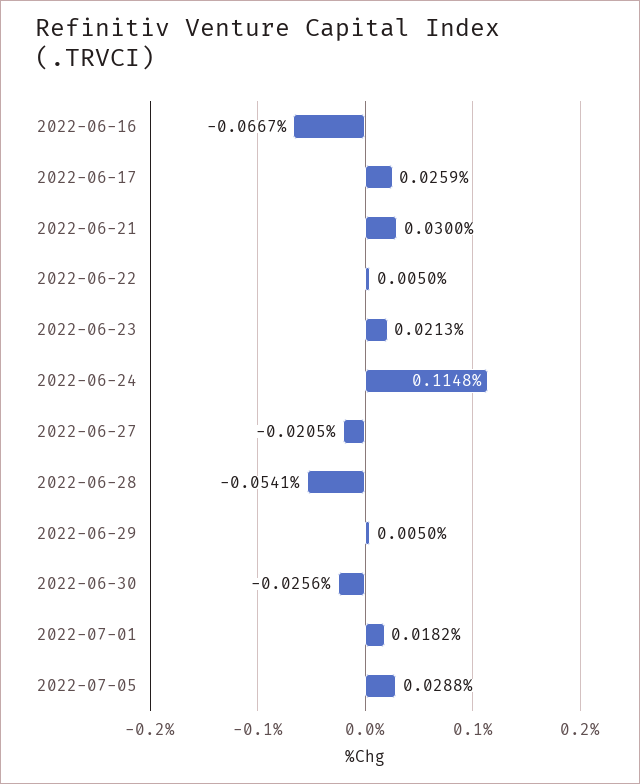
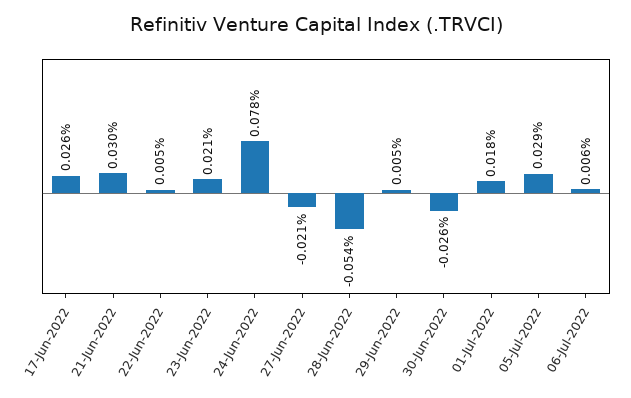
2022-06-16: -0.0667 -> none
2022-06-24: 0.1148 -> 0.078
06-Jul-2022: none -> 0.006

